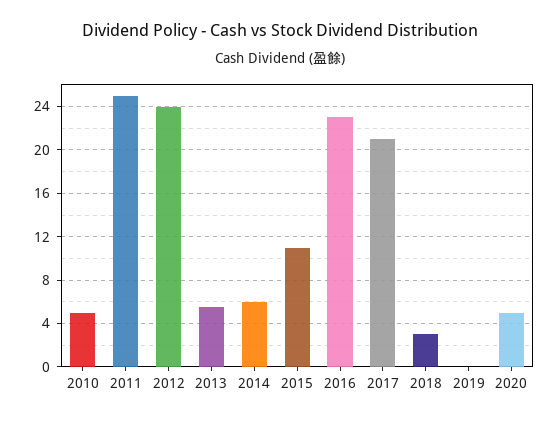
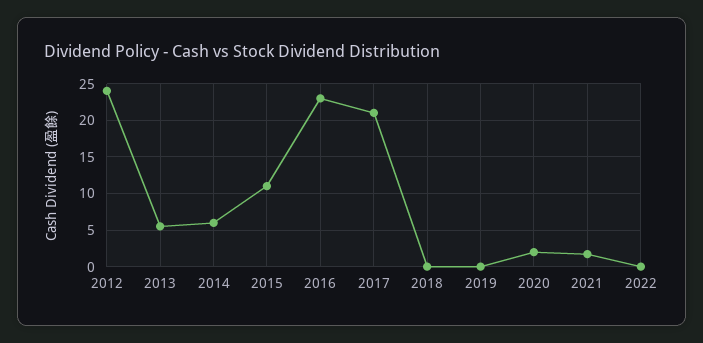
2010: 5 -> none
2011: 25 -> none
2018: 3 -> 0
2020: 5 -> 2
2021: none -> 2
2022: none -> 0

